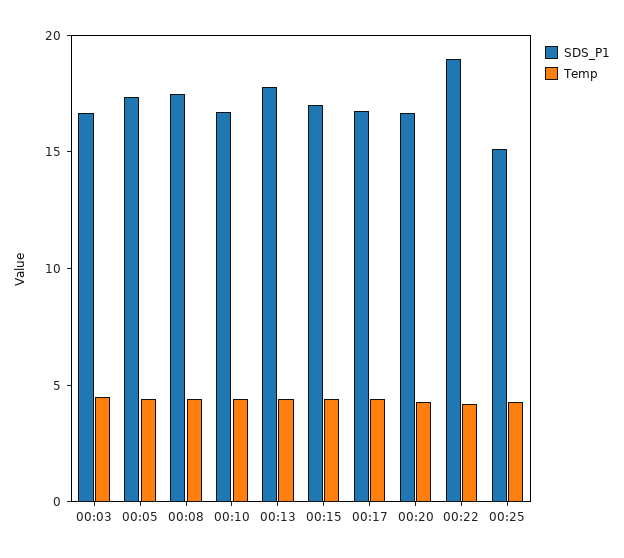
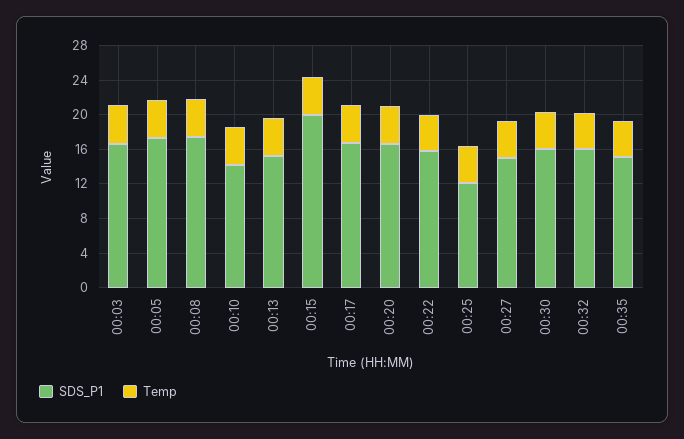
SDS_P1, 00:10: 17 -> 14
SDS_P1, 00:13: 18 -> 15
SDS_P1, 00:15: 17 -> 20
SDS_P1, 00:22: 19 -> 16
SDS_P1, 00:25: 15 -> 12
SDS_P1, 00:27: none -> 15
Temp, 00:27: none -> 4
SDS_P1, 00:30: none -> 16
Temp, 00:30: none -> 4
SDS_P1, 00:32: none -> 16
Temp, 00:32: none -> 4
SDS_P1, 00:35: none -> 15
Temp, 00:35: none -> 4

